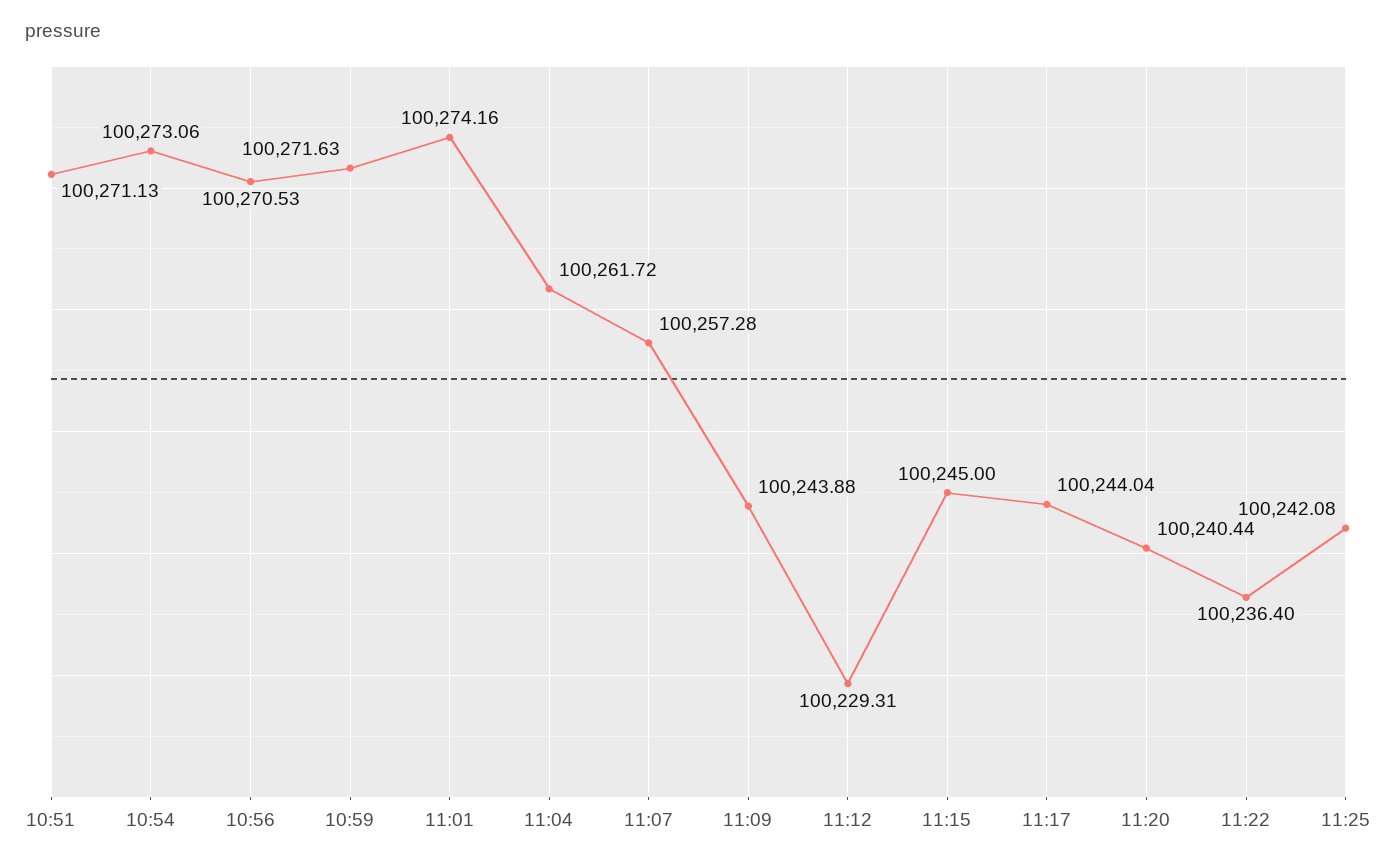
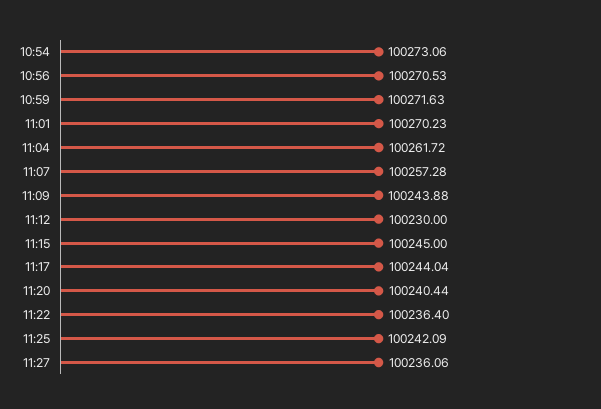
10:51: 100271.13 -> none
11:01: 100274.16 -> 100270.23
11:12: 100229.31 -> 100230
11:25: 100242.08 -> 100242.09
11:27: none -> 100236.06

